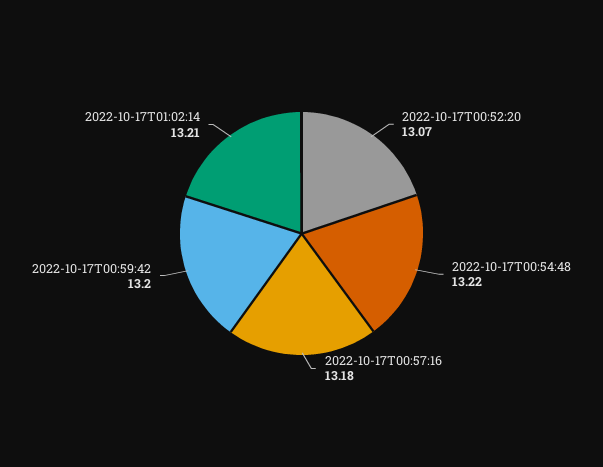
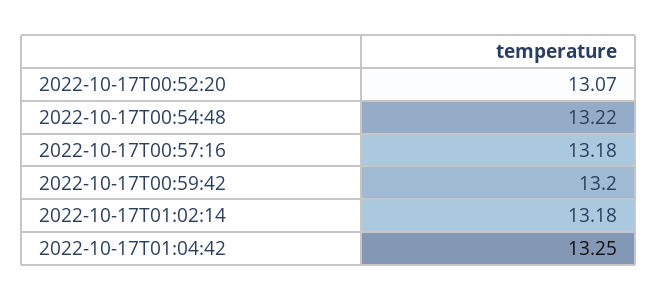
2022-10-17T01:02:14: 13.21 -> 13.18
2022-10-17T01:04:42: none -> 13.25

